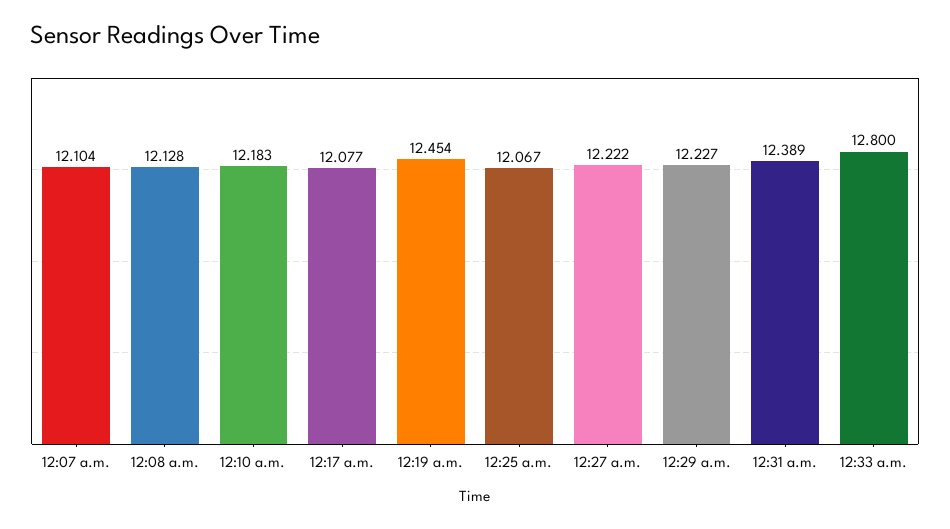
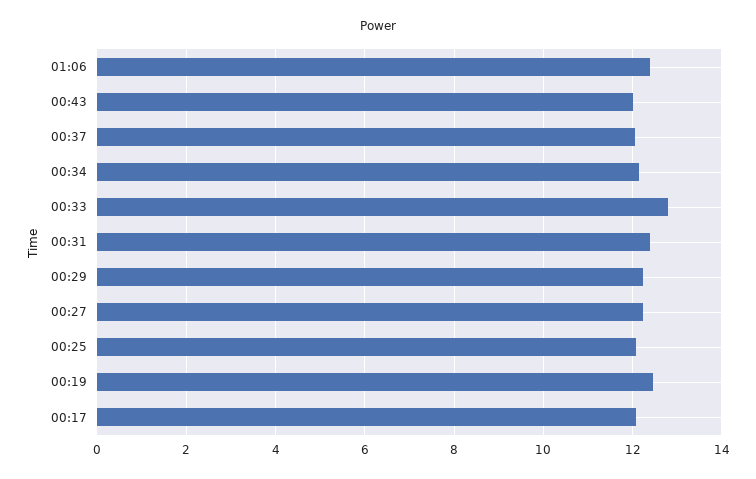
12:07 a.m.: 12.104 -> none
12:08 a.m.: 12.128 -> none
12:10 a.m.: 12.183 -> none
01:06: none -> 12.4
00:43: none -> 12
00:37: none -> 12
00:34: none -> 12.2

